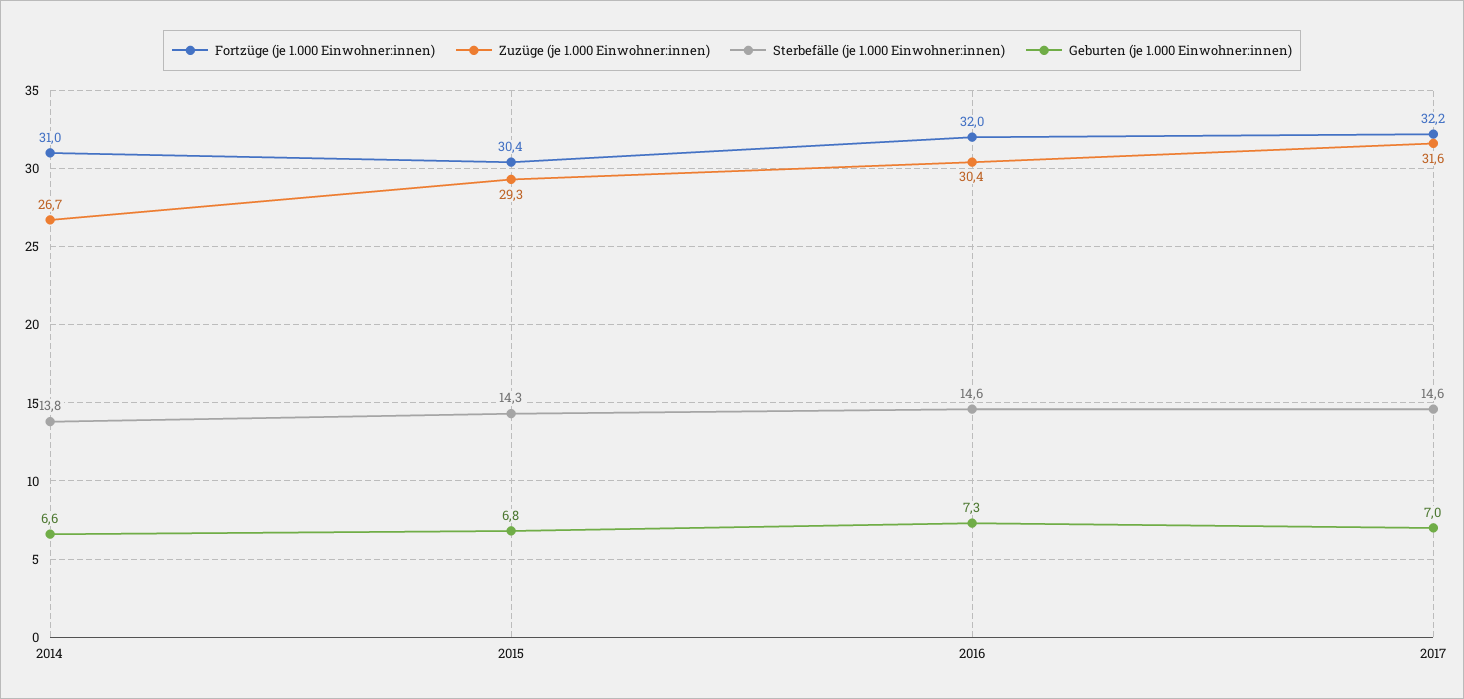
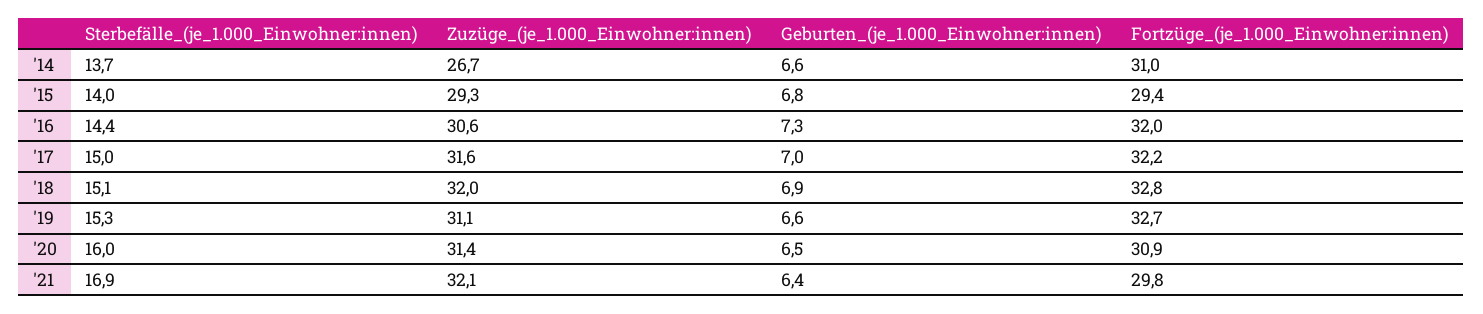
Sterbefälle (je 1.000 Einwohner:innen), 2014: 13.8 -> 13.7
Fortzüge (je 1.000 Einwohner:innen), 2015: 30.4 -> 29.4
Sterbefälle (je 1.000 Einwohner:innen), 2015: 14.3 -> 14
Zuzüge (je 1.000 Einwohner:innen), 2016: 30.4 -> 30.6
Sterbefälle (je 1.000 Einwohner:innen), 2016: 14.6 -> 14.4
Sterbefälle (je 1.000 Einwohner:innen), 2017: 14.6 -> 15
Sterbefälle (je 1.000 Einwohner:innen), '18: none -> 15.1
Zuzüge (je 1.000 Einwohner:innen), '18: none -> 32
Geburten (je 1.000 Einwohner:innen), '18: none -> 6.9
Fortzüge (je 1.000 Einwohner:innen), '18: none -> 32.8
Sterbefälle (je 1.000 Einwohner:innen), '19: none -> 15.3
Zuzüge (je 1.000 Einwohner:innen), '19: none -> 31.1
Geburten (je 1.000 Einwohner:innen), '19: none -> 6.6
Fortzüge (je 1.000 Einwohner:innen), '19: none -> 32.7
Sterbefälle (je 1.000 Einwohner:innen), '20: none -> 16
Zuzüge (je 1.000 Einwohner:innen), '20: none -> 31.4
Geburten (je 1.000 Einwohner:innen), '20: none -> 6.5
Fortzüge (je 1.000 Einwohner:innen), '20: none -> 30.9
Sterbefälle (je 1.000 Einwohner:innen), '21: none -> 16.9
Zuzüge (je 1.000 Einwohner:innen), '21: none -> 32.1
Geburten (je 1.000 Einwohner:innen), '21: none -> 6.4
Fortzüge (je 1.000 Einwohner:innen), '21: none -> 29.8

